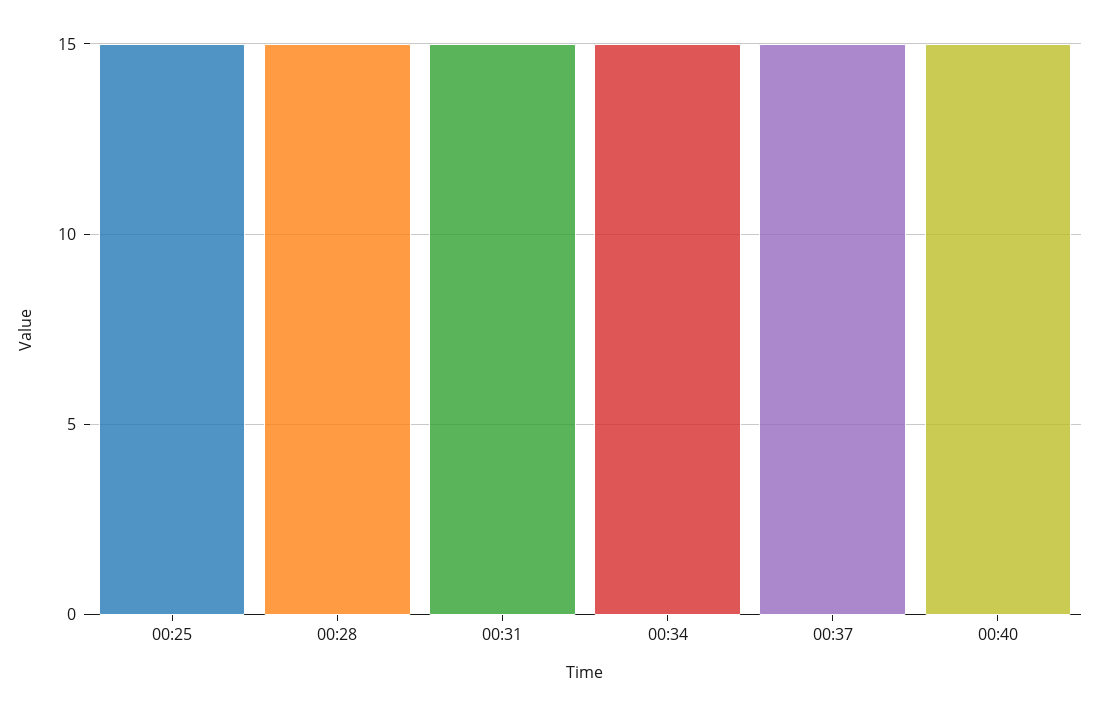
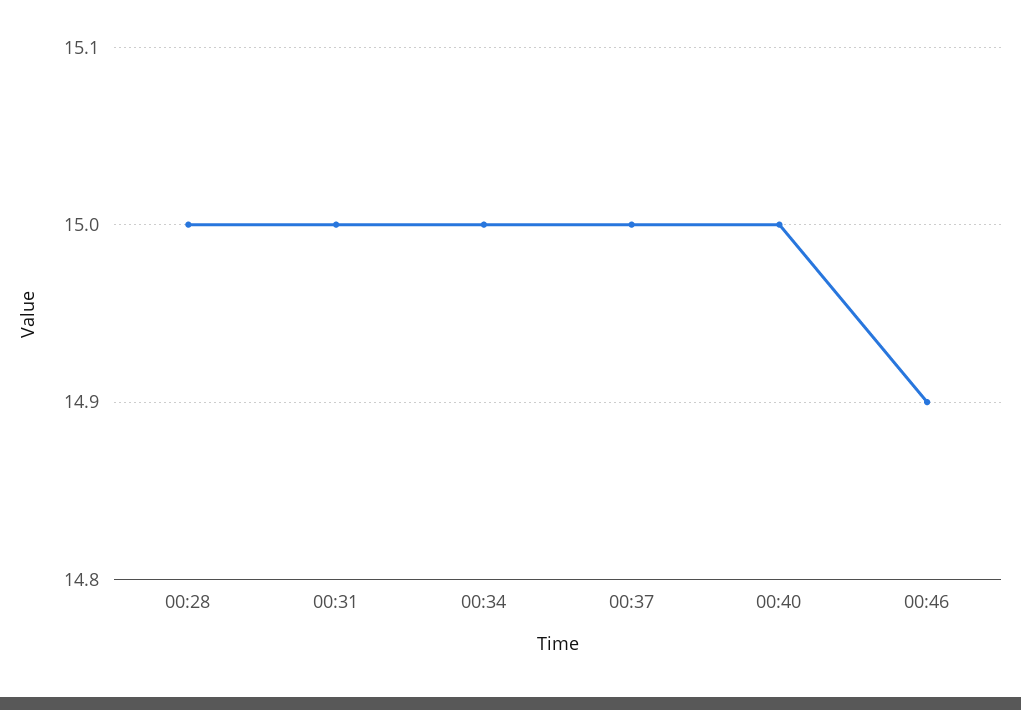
00:25: 15 -> none
00:46: none -> 14.9

